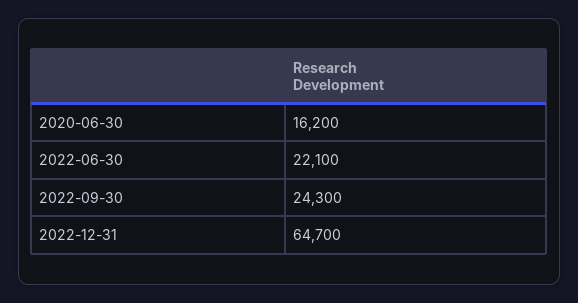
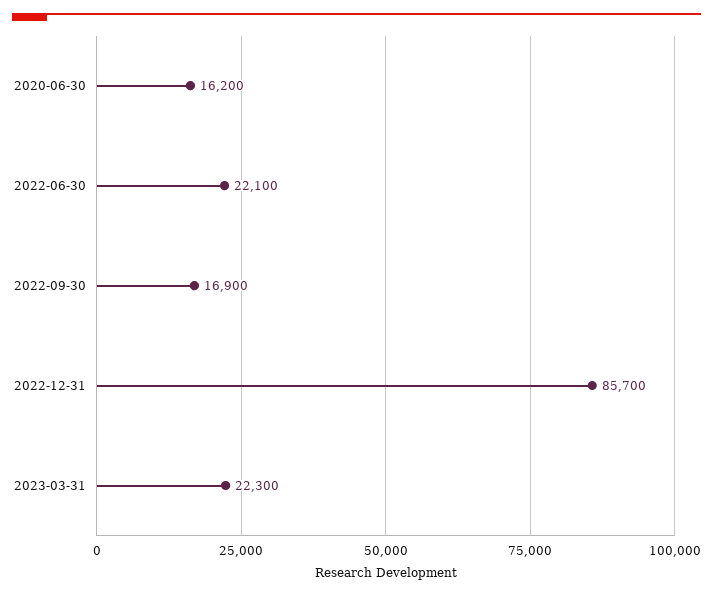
2022-09-30: 24300 -> 16900
2022-12-31: 64700 -> 85700
2023-03-31: none -> 22300

